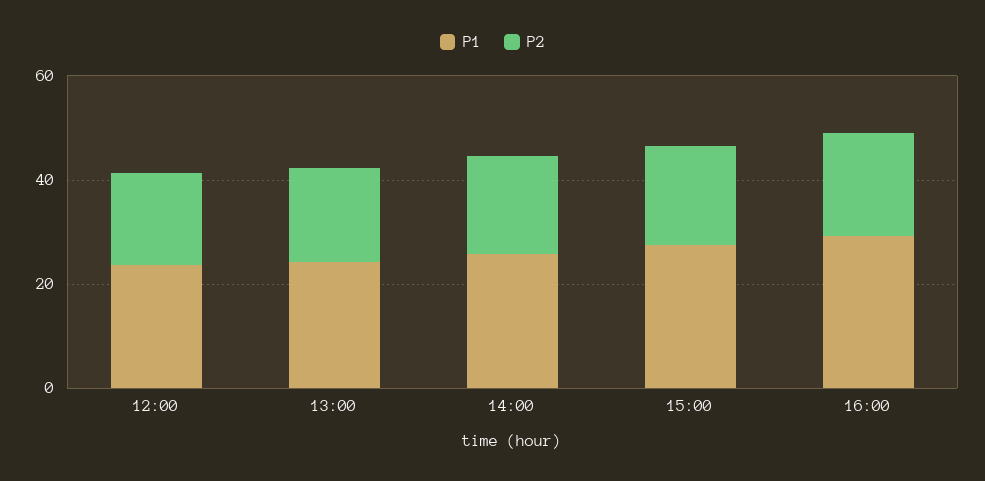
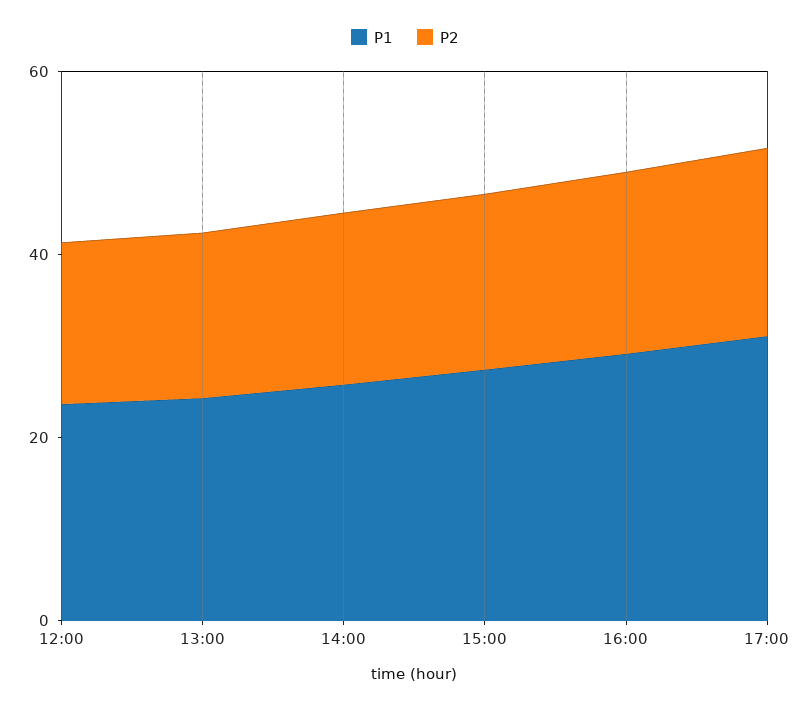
P1, 17:00: none -> 30
P2, 17:00: none -> 20

